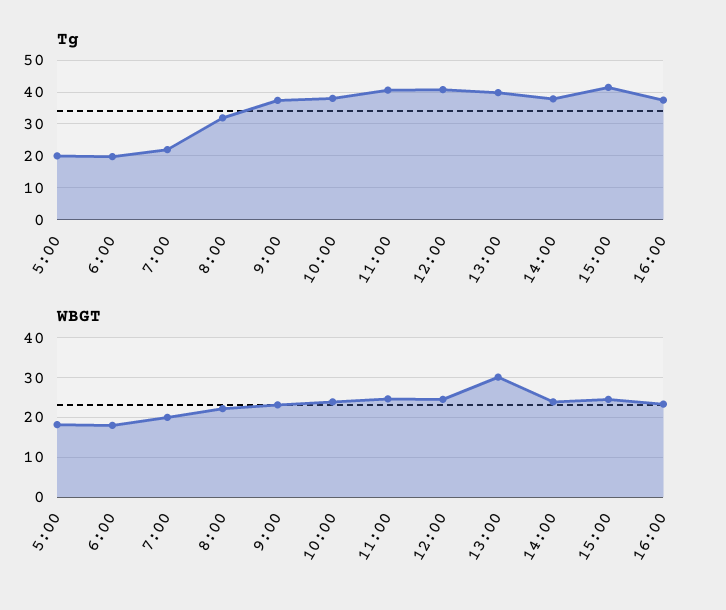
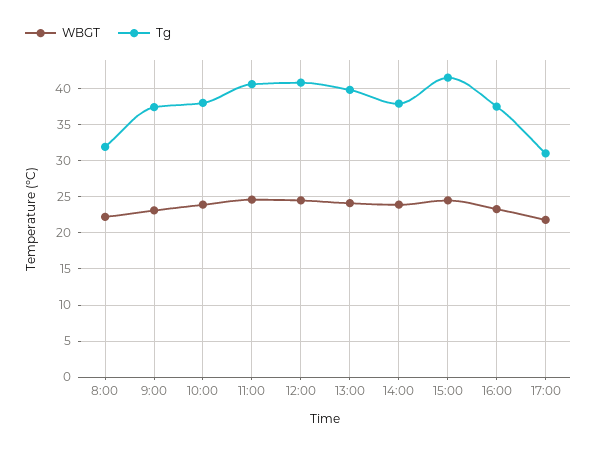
Tg, 5:00: 20 -> none
Tg, 6:00: 20 -> none
Tg, 7:00: 22 -> none
WBGT, 5:00: 18 -> none
WBGT, 6:00: 18 -> none
WBGT, 7:00: 20 -> none
WBGT, 13:00: 30 -> 24
WBGT, 17:00: none -> 22
Tg, 17:00: none -> 31

